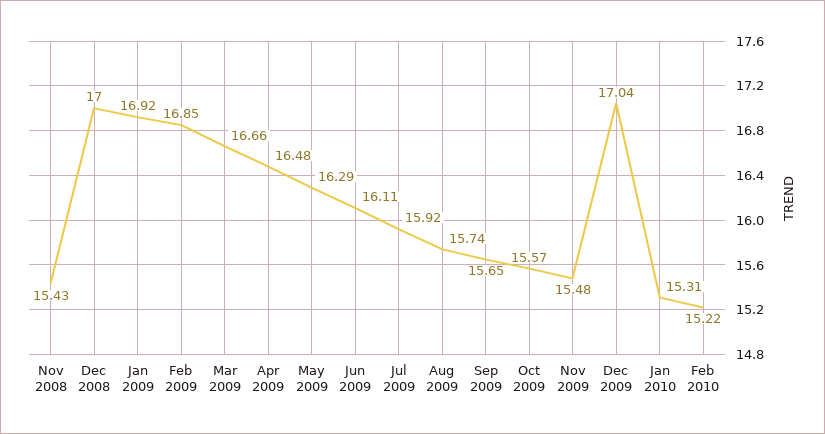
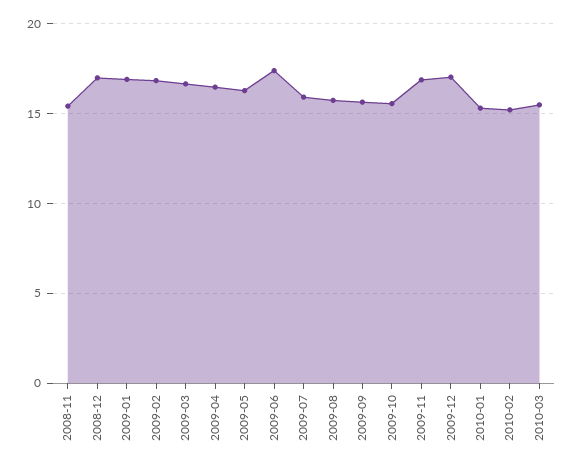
Jun 2009: 16.11 -> 17.5
Nov 2009: 15.48 -> 17
2010-03: none -> 15.5

